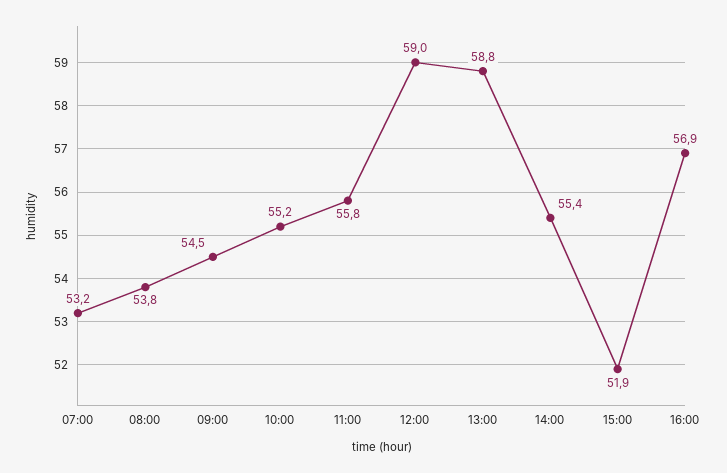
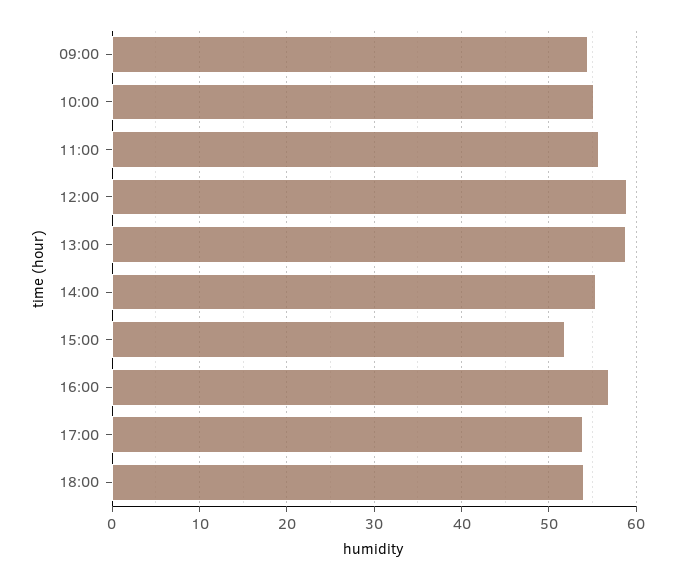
07:00: 53.2 -> none
08:00: 53.8 -> none
17:00: none -> 54
18:00: none -> 54

